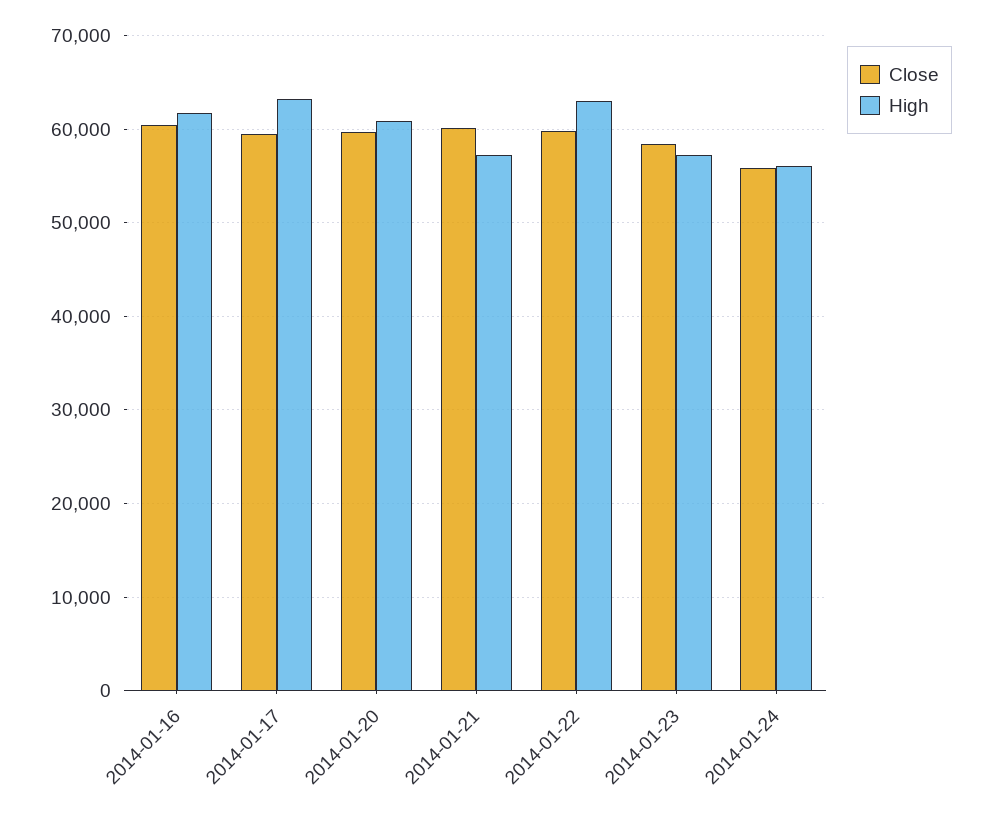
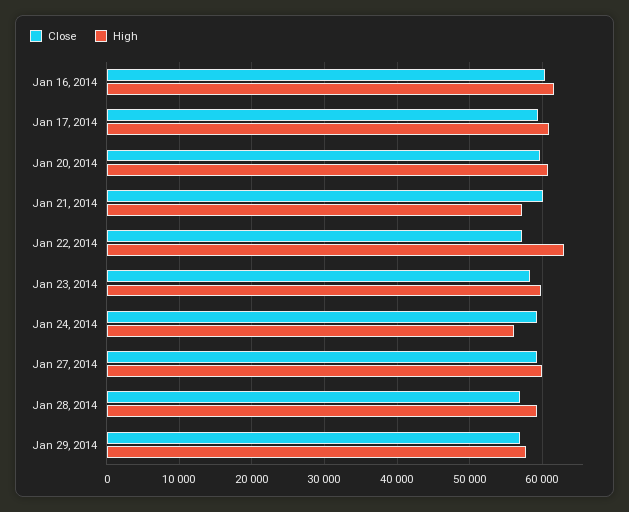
High, 2014-01-17: 63000 -> 61000
Close, 2014-01-22: 60000 -> 57000
High, 2014-01-23: 57000 -> 60000
Close, 2014-01-24: 56000 -> 59000
Close, Jan 27, 2014: none -> 59000
High, Jan 27, 2014: none -> 60000
Close, Jan 28, 2014: none -> 57000
High, Jan 28, 2014: none -> 59000
Close, Jan 29, 2014: none -> 57000
High, Jan 29, 2014: none -> 58000

